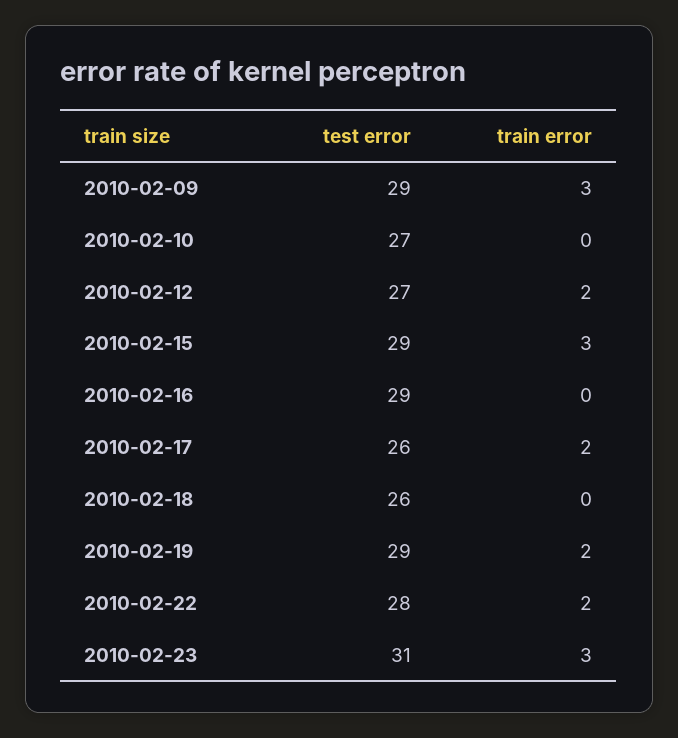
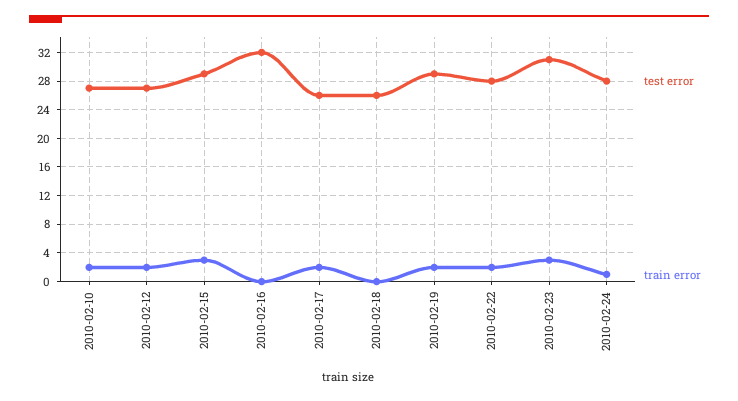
test error, 2010-02-09: 29 -> none
train error, 2010-02-09: 3 -> none
train error, 2010-02-10: 0 -> 2
test error, 2010-02-16: 29 -> 32
test error, 2010-02-24: none -> 28
train error, 2010-02-24: none -> 1

